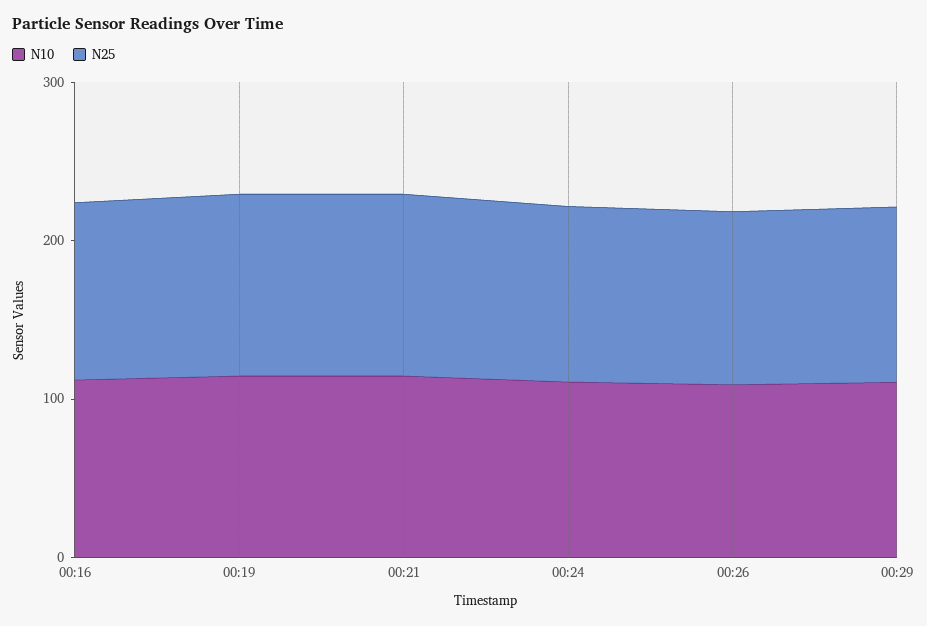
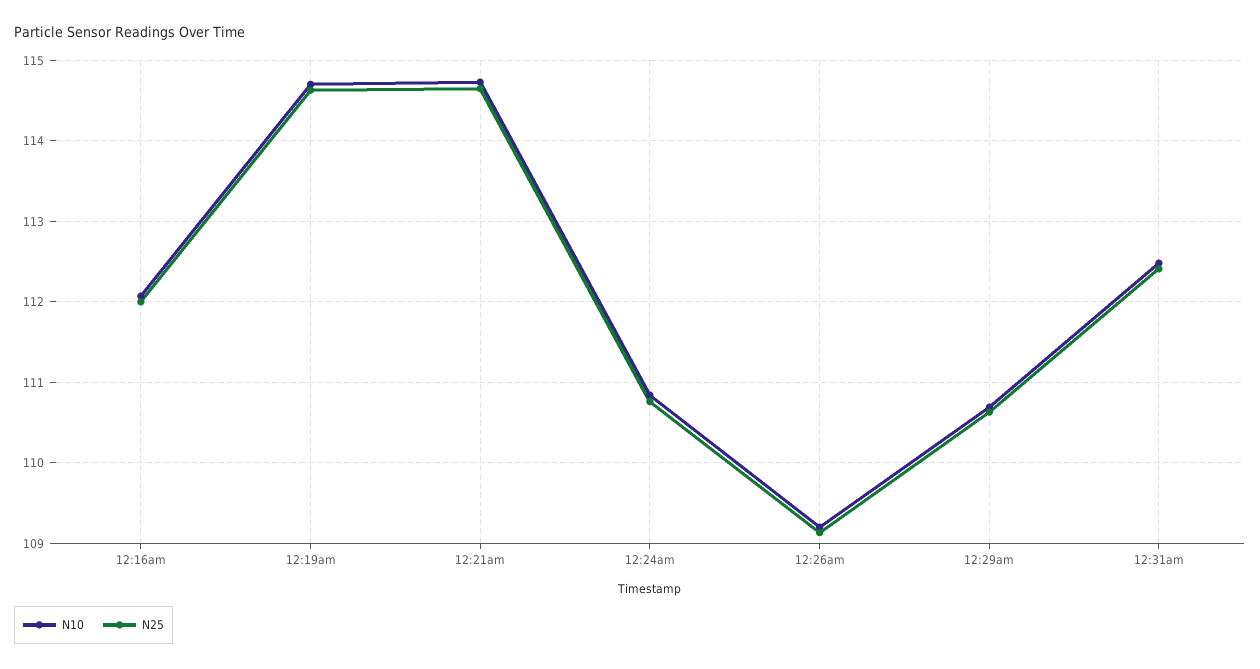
N10, 12:31am: none -> 112.5
N25, 12:31am: none -> 112.4

